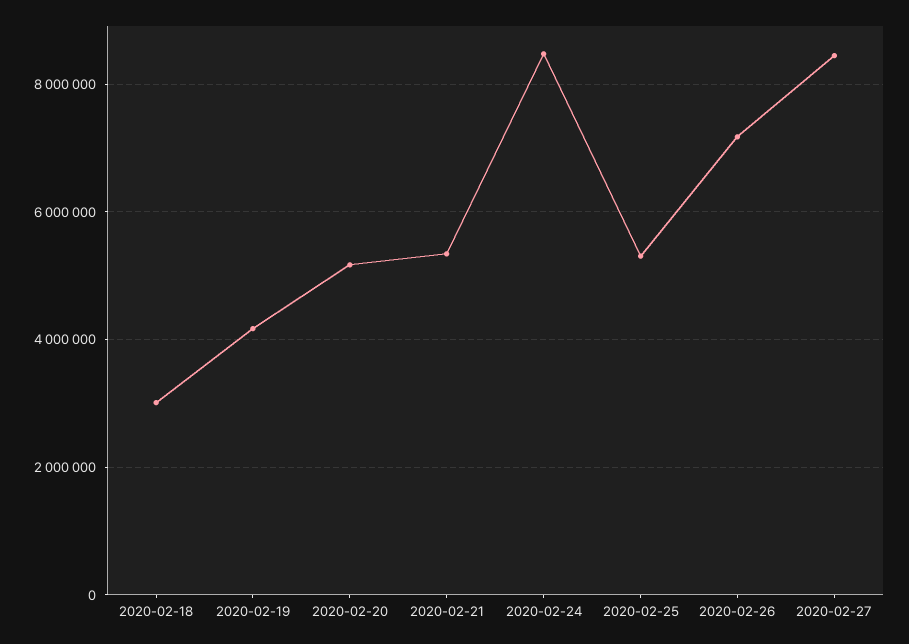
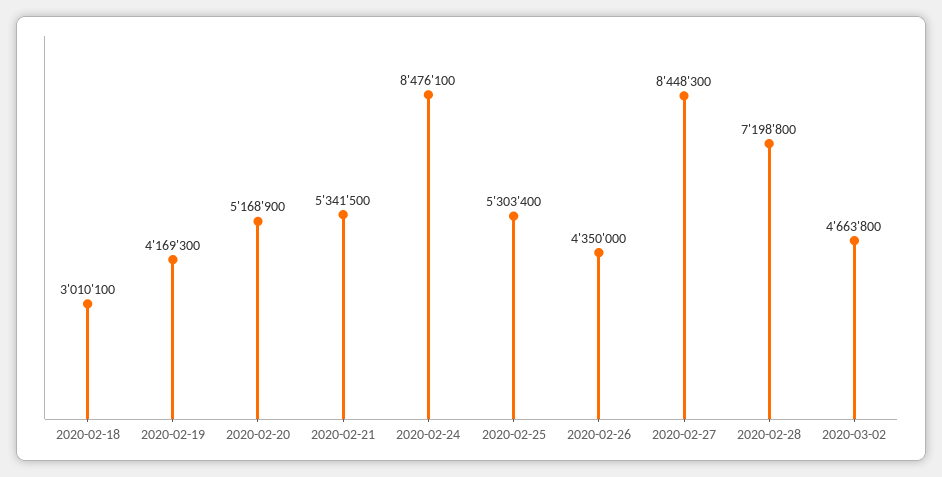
2020-02-26: 7200000 -> 4350000
2020-02-28: none -> 7198800
2020-03-02: none -> 4663800

